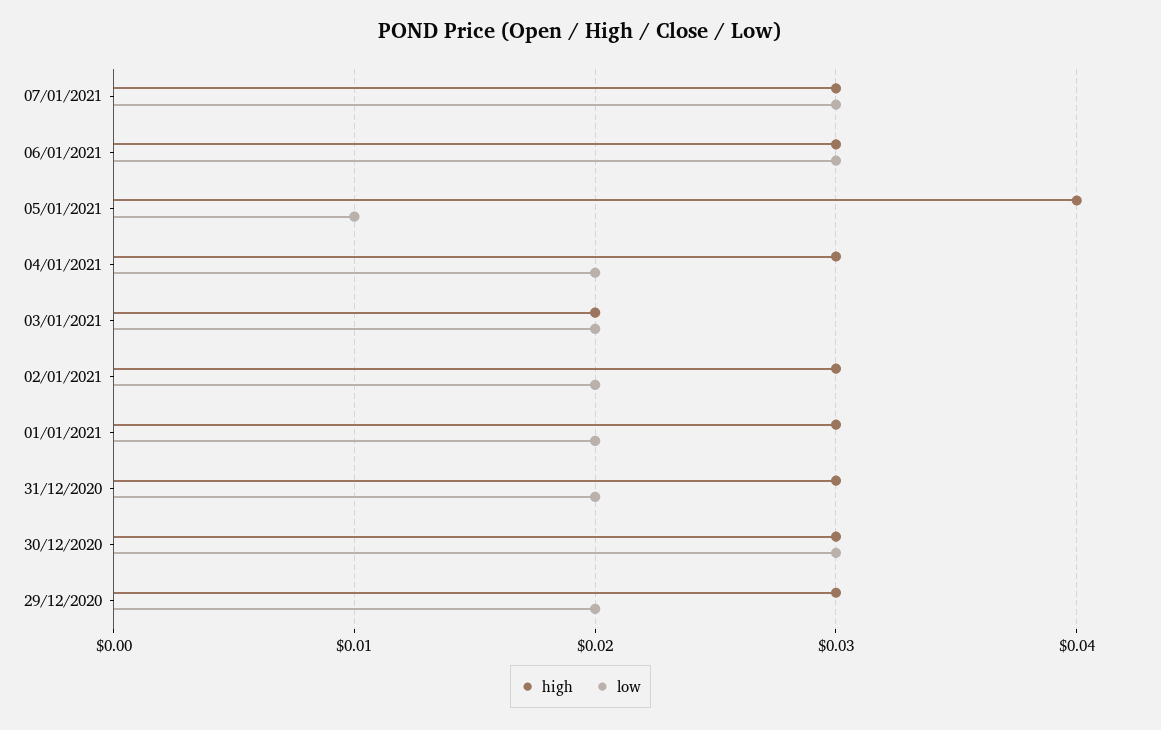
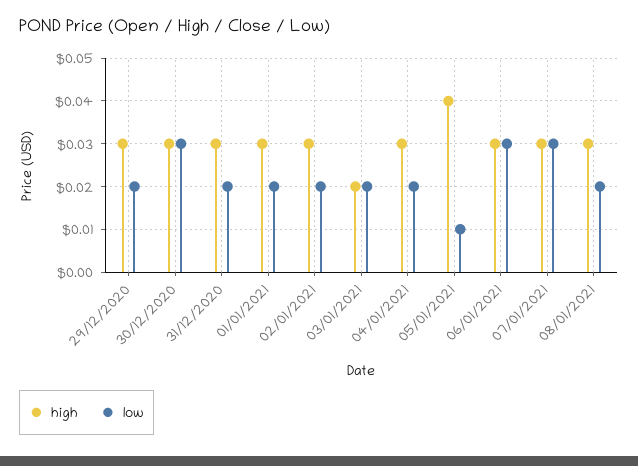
high, 08/01/2021: none -> 0.03
low, 08/01/2021: none -> 0.02

